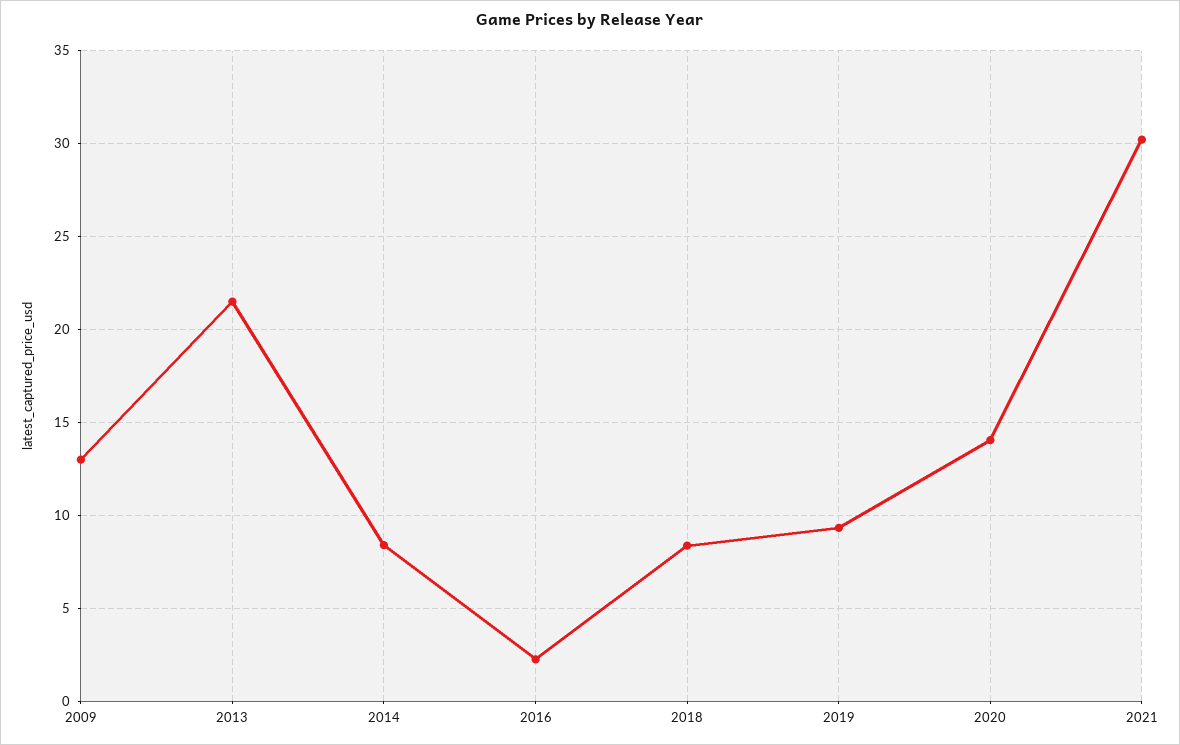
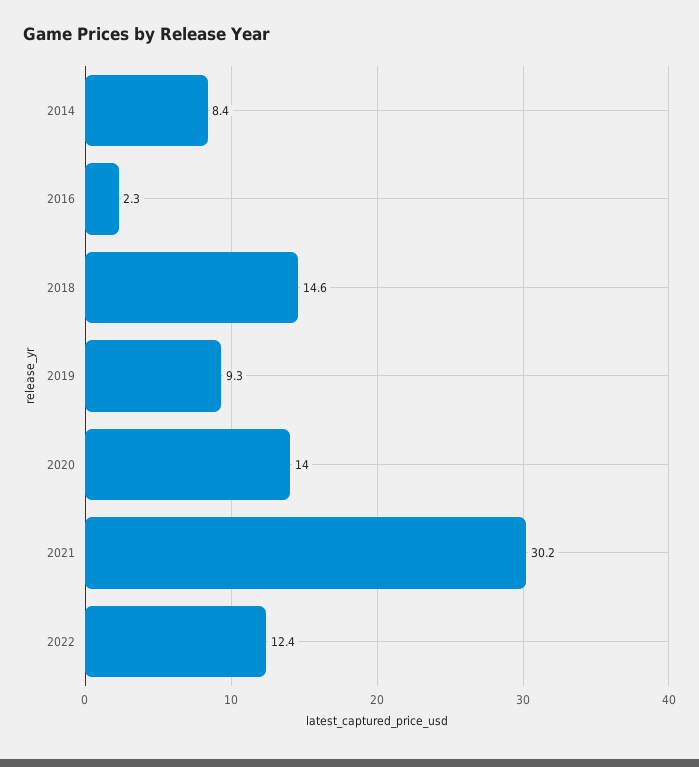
2009: 13 -> none
2013: 21.5 -> none
2018: 8.5 -> 14.6
2022: none -> 12.4

